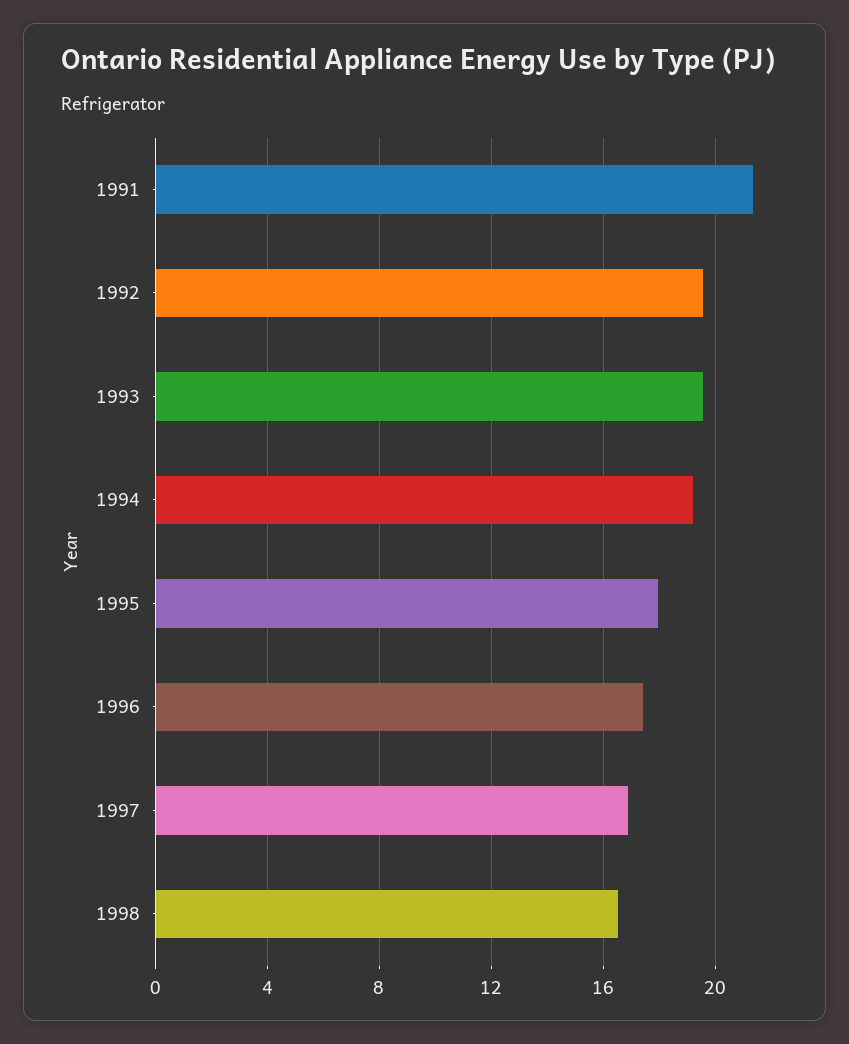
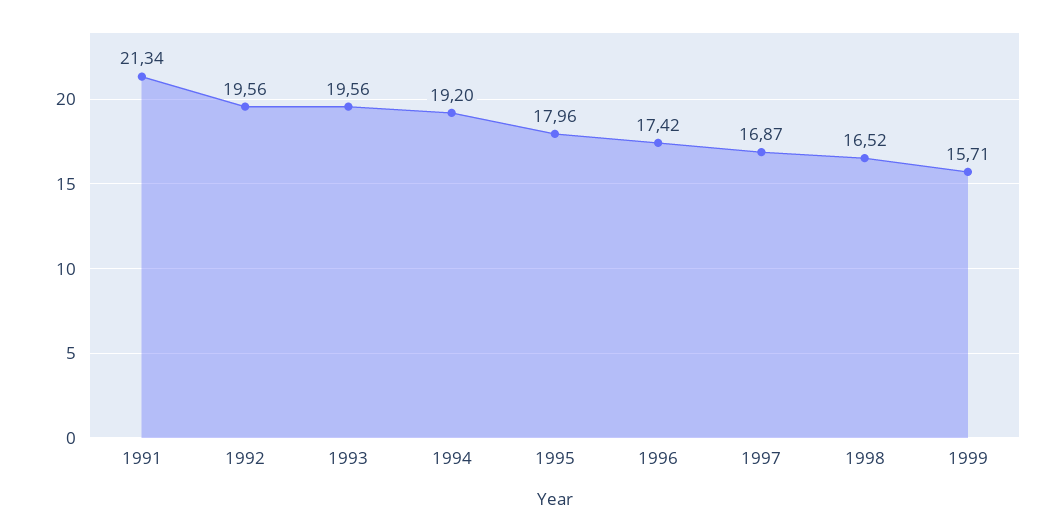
1999: none -> 15.71

